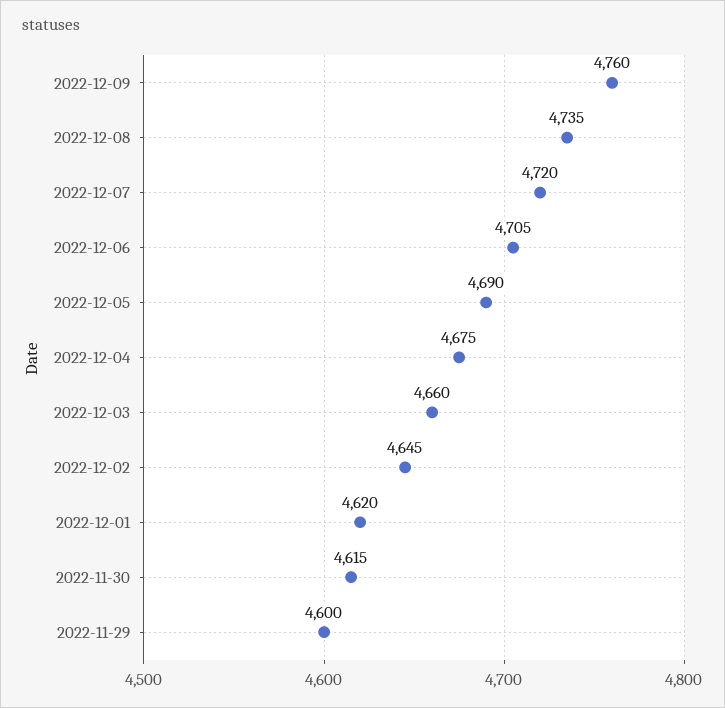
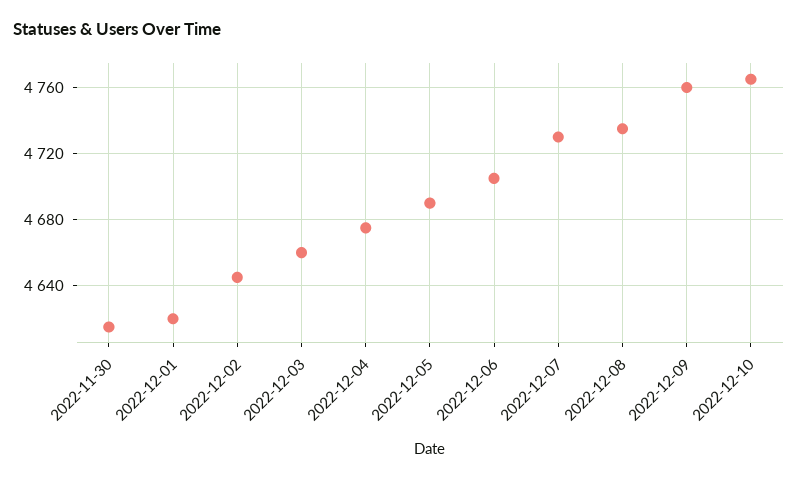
2022-12-07: 4720 -> 4730
2022-11-29: 4600 -> none
2022-12-10: none -> 4765

